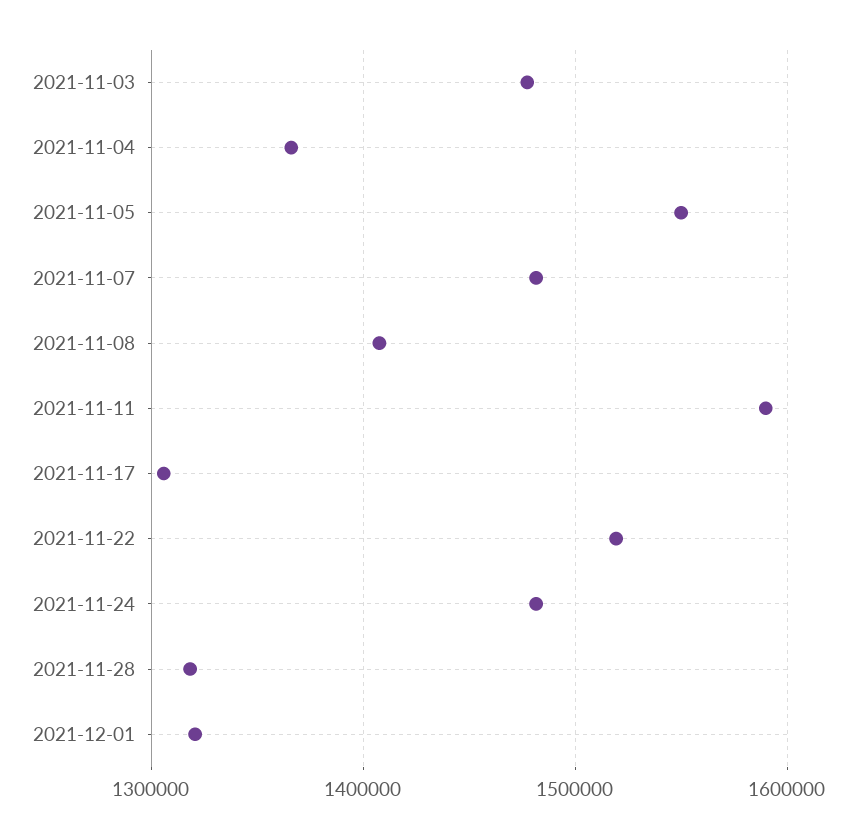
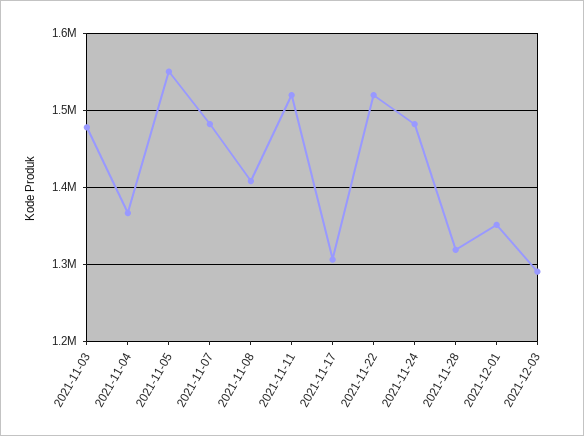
2021-11-11: 1590000 -> 1520000
2021-12-01: 1320000 -> 1350000
2021-12-03: none -> 1290000

